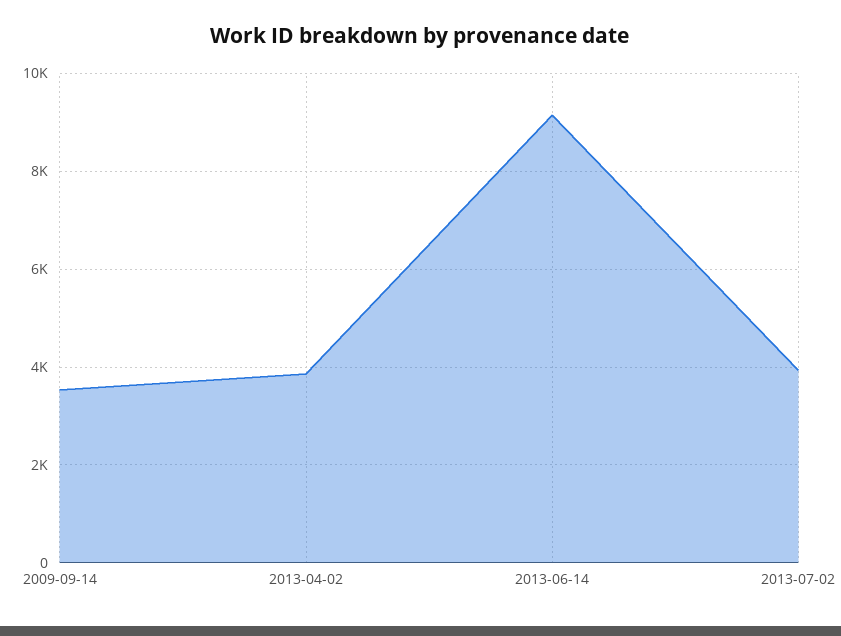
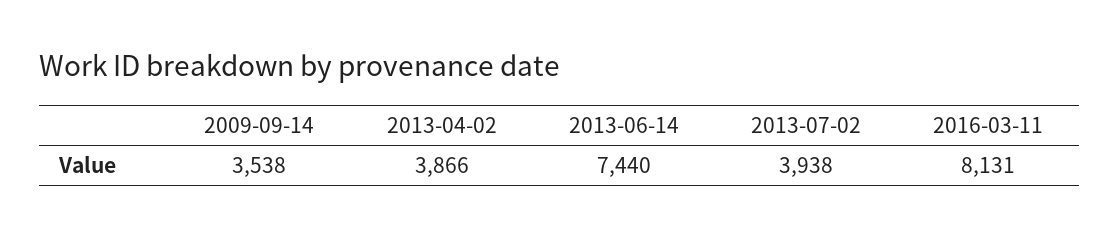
2013-06-14: 9200 -> 7440
2016-03-11: none -> 8131

